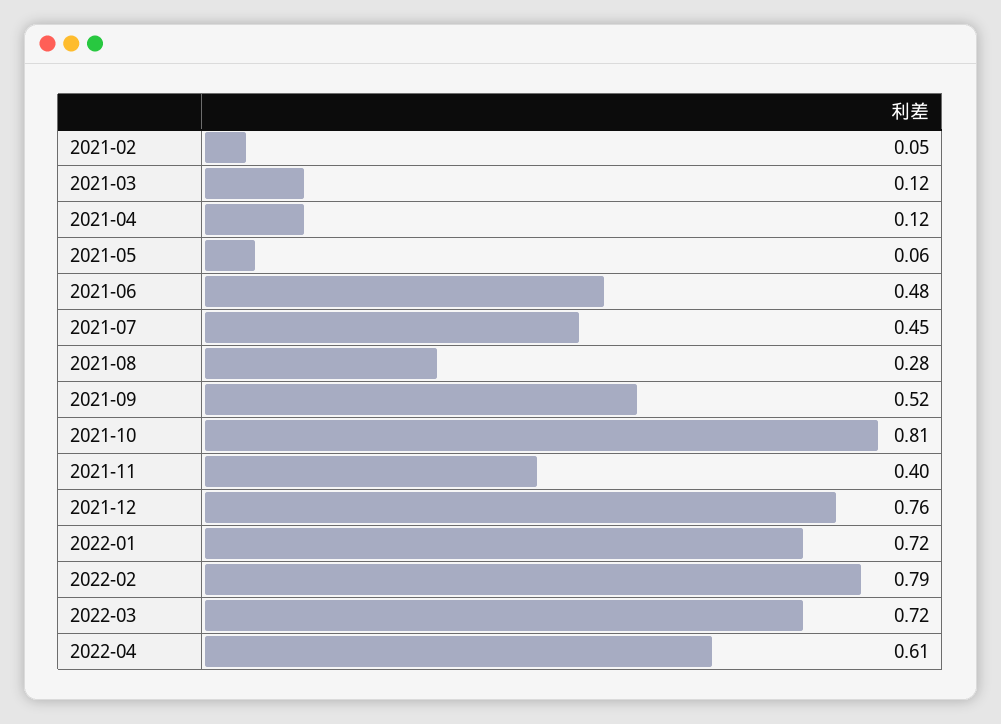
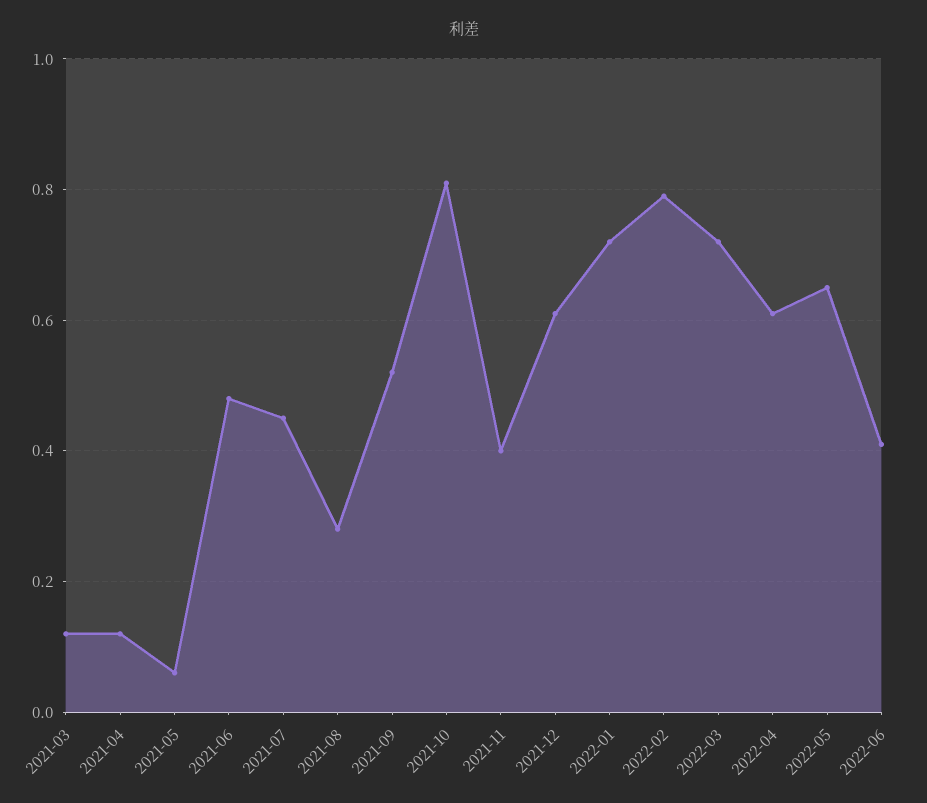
2021-02: 0.05 -> none
2021-12: 0.76 -> 0.6
2022-05: none -> 0.65
2022-06: none -> 0.4

